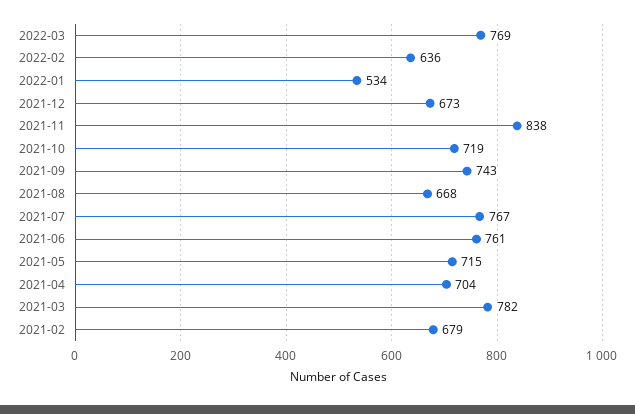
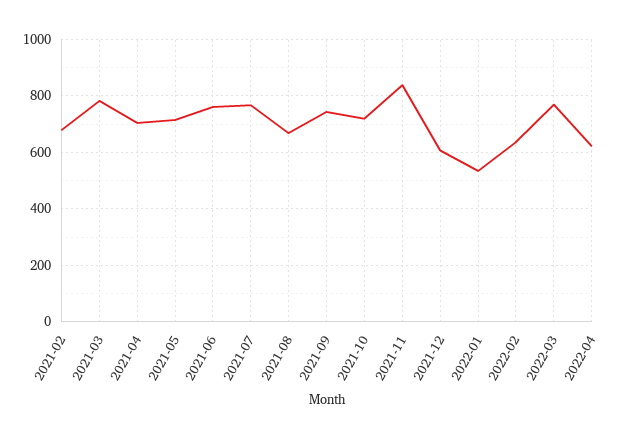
2021-12: 673 -> 600
2022-04: none -> 625

